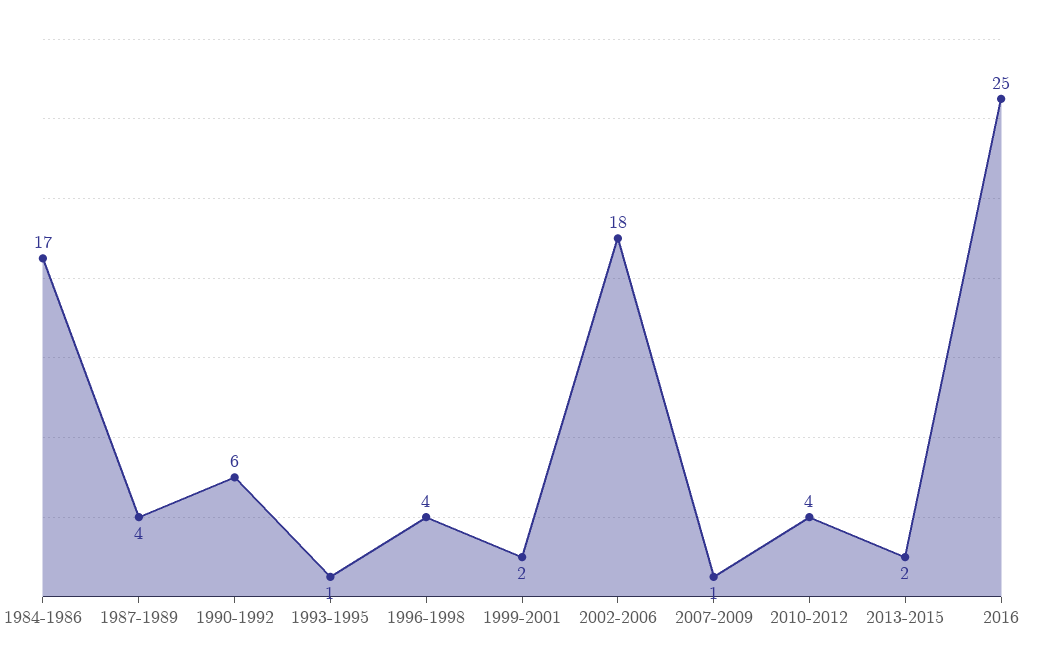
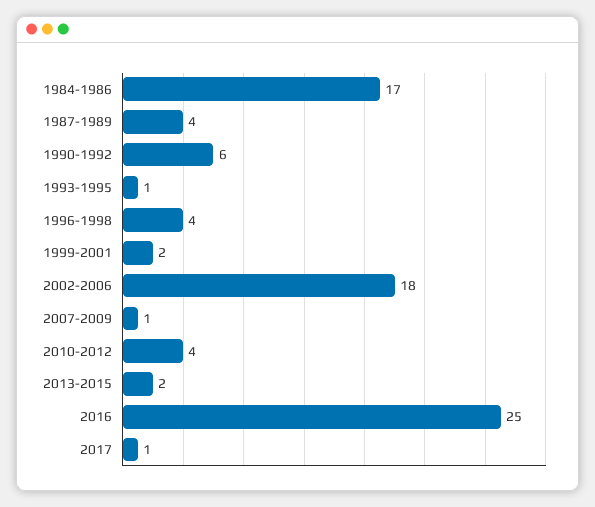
2017: none -> 1

